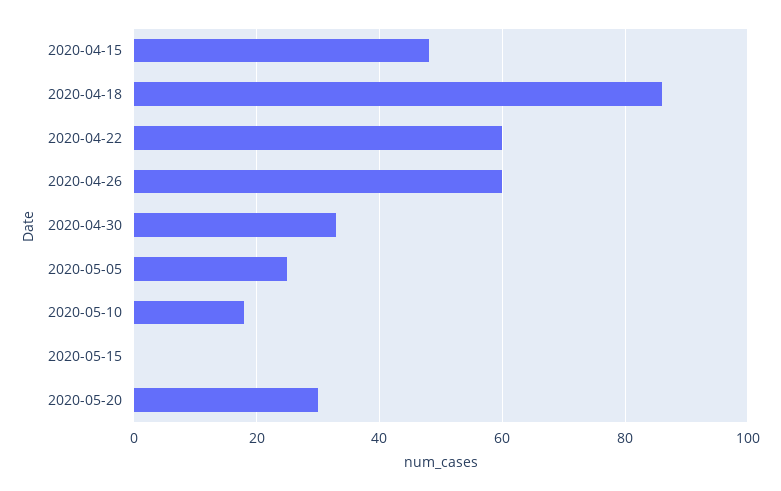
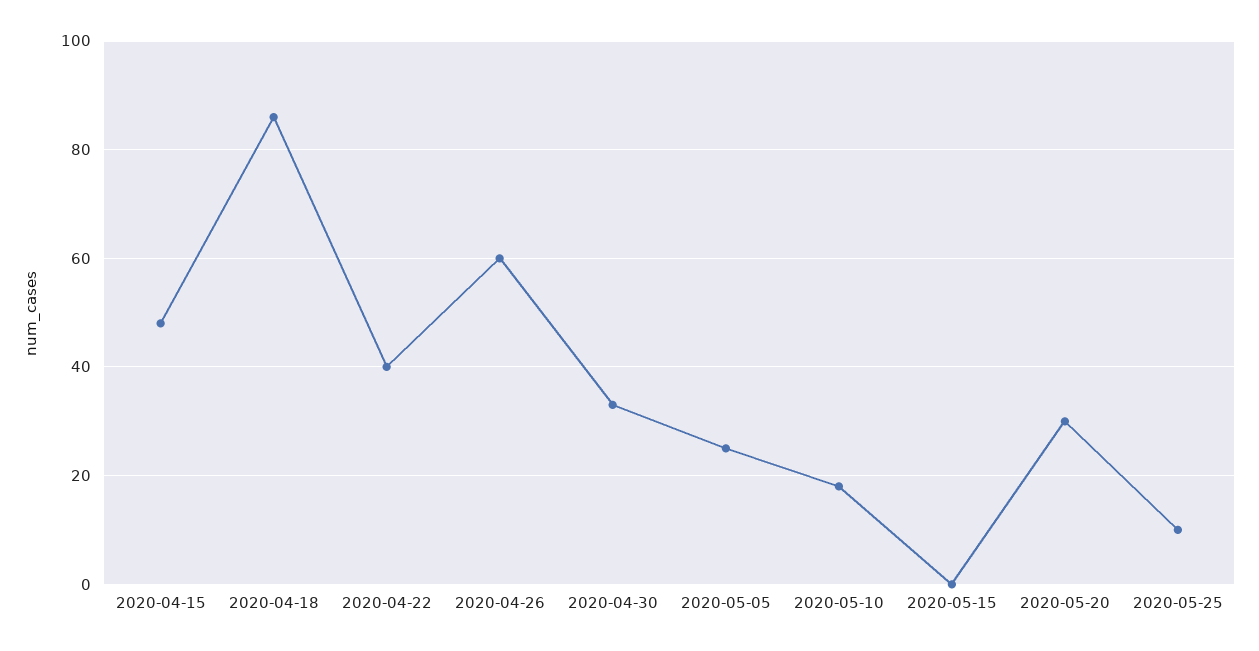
2020-04-22: 60 -> 40
2020-05-25: none -> 10

